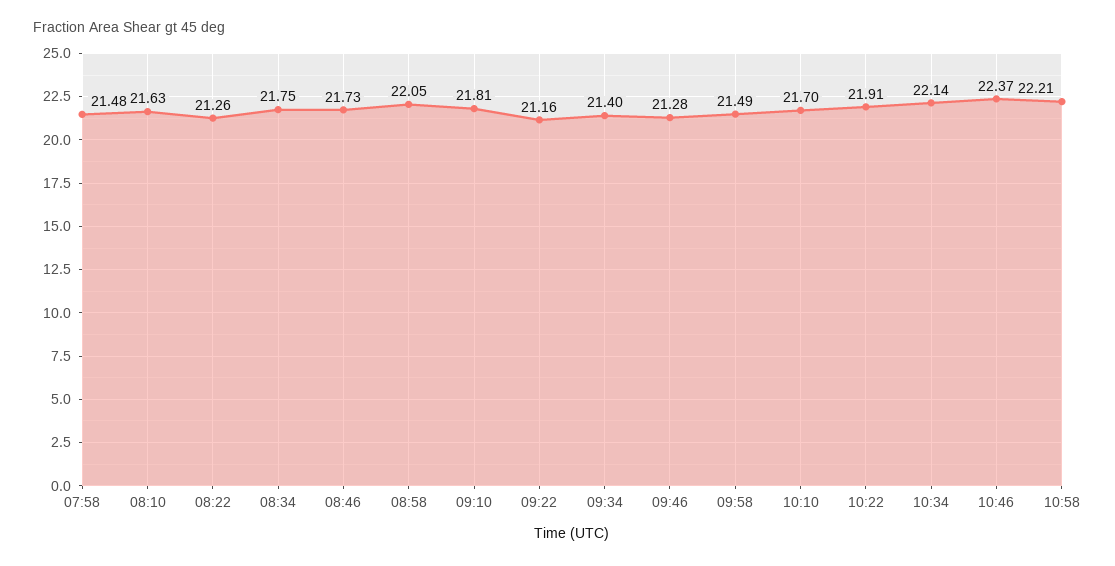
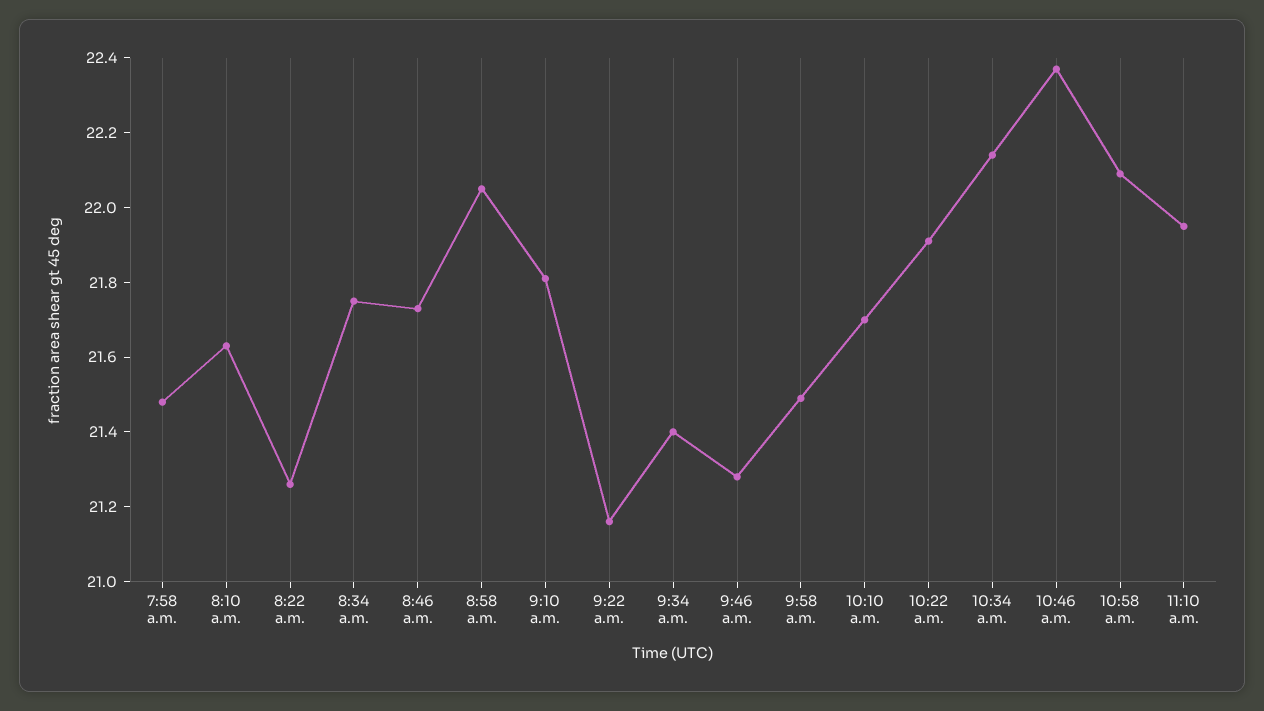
10:58: 22.21 -> 22.1
11:10 a.m.: none -> 21.95

